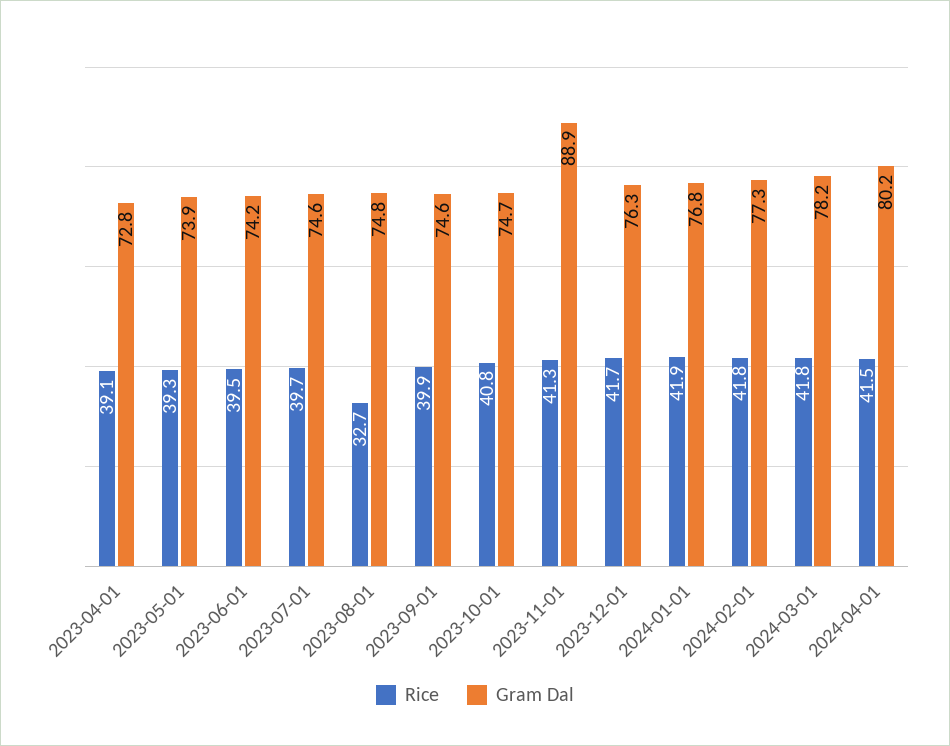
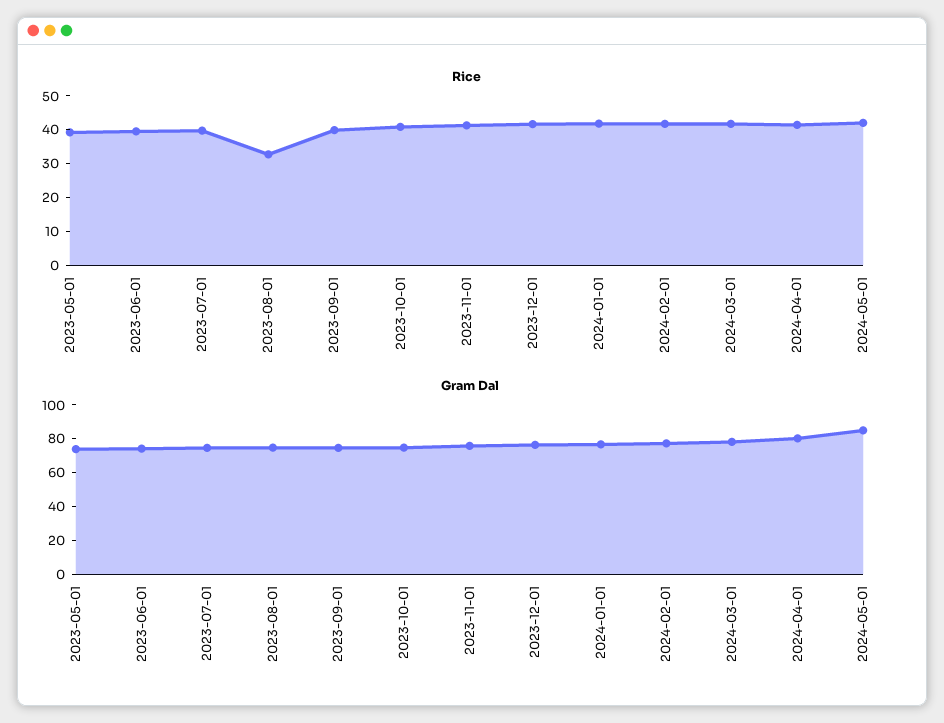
Rice, 2023-04-01: 39.1 -> none
Gram Dal, 2023-04-01: 72.8 -> none
Gram Dal, 2023-11-01: 88.9 -> 75
Rice, 2024-05-01: none -> 42.5
Gram Dal, 2024-05-01: none -> 85

